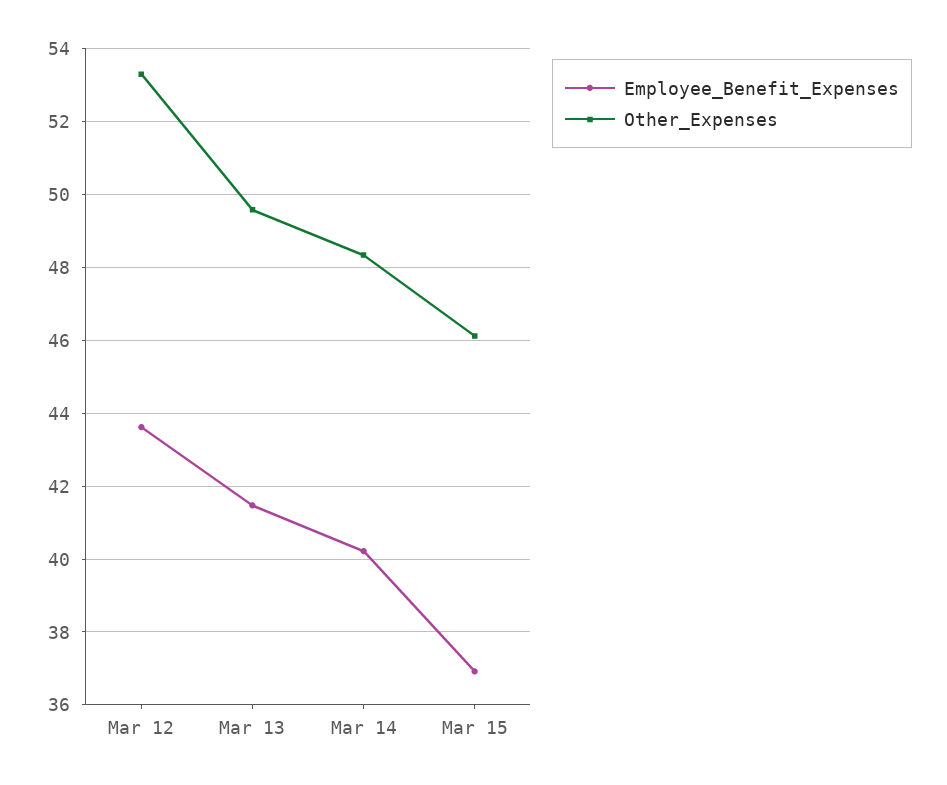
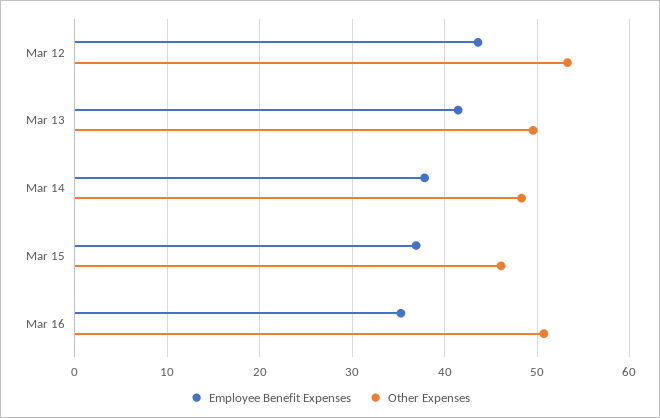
Employee_Benefit_Expenses, Mar 14: 40.2 -> 38
Employee_Benefit_Expenses, Mar 16: none -> 35
Other_Expenses, Mar 16: none -> 51

